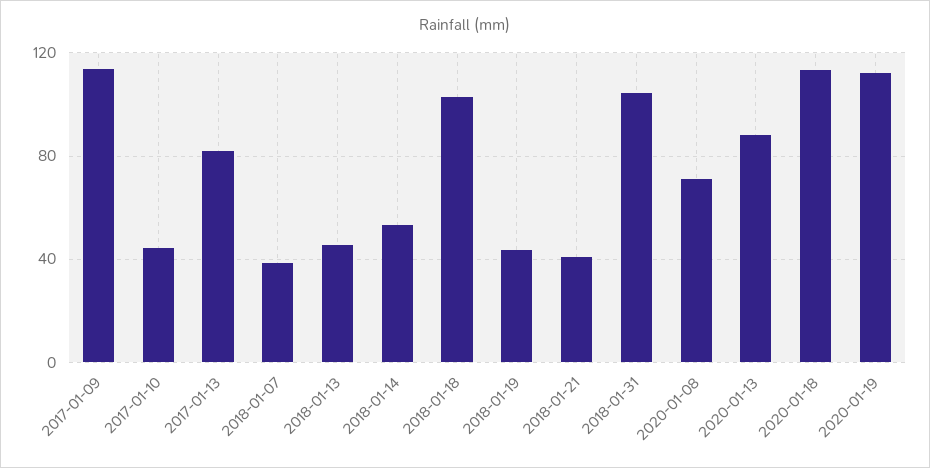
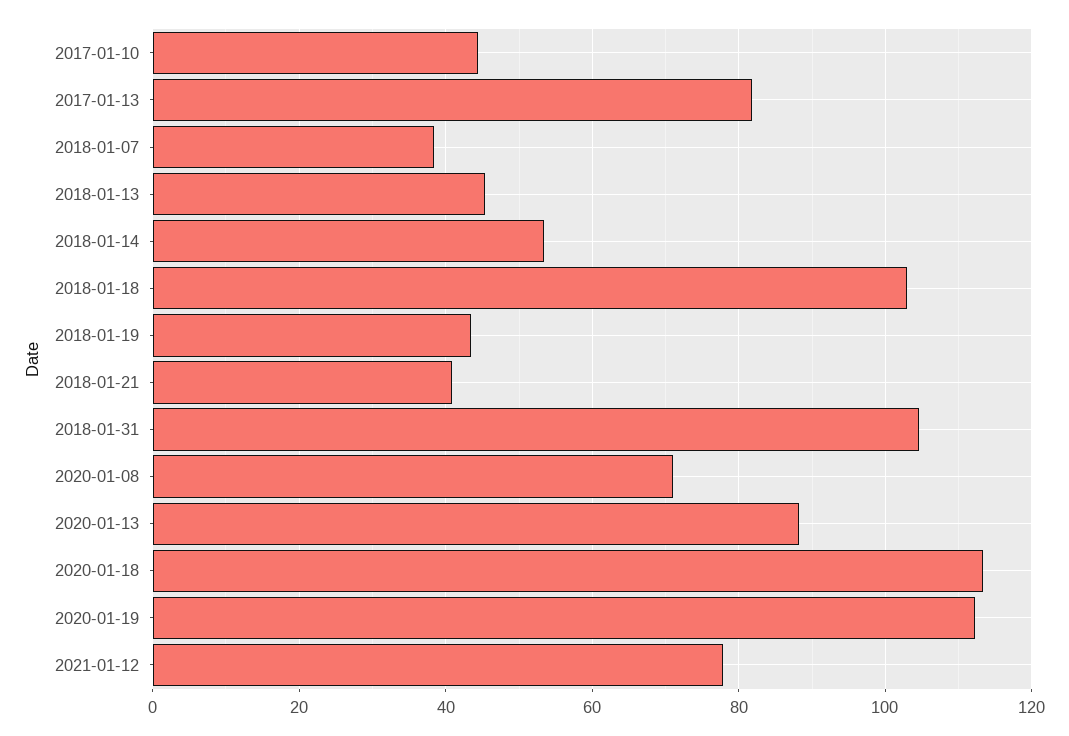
2017-01-09: 115 -> none
2021-01-12: none -> 78

